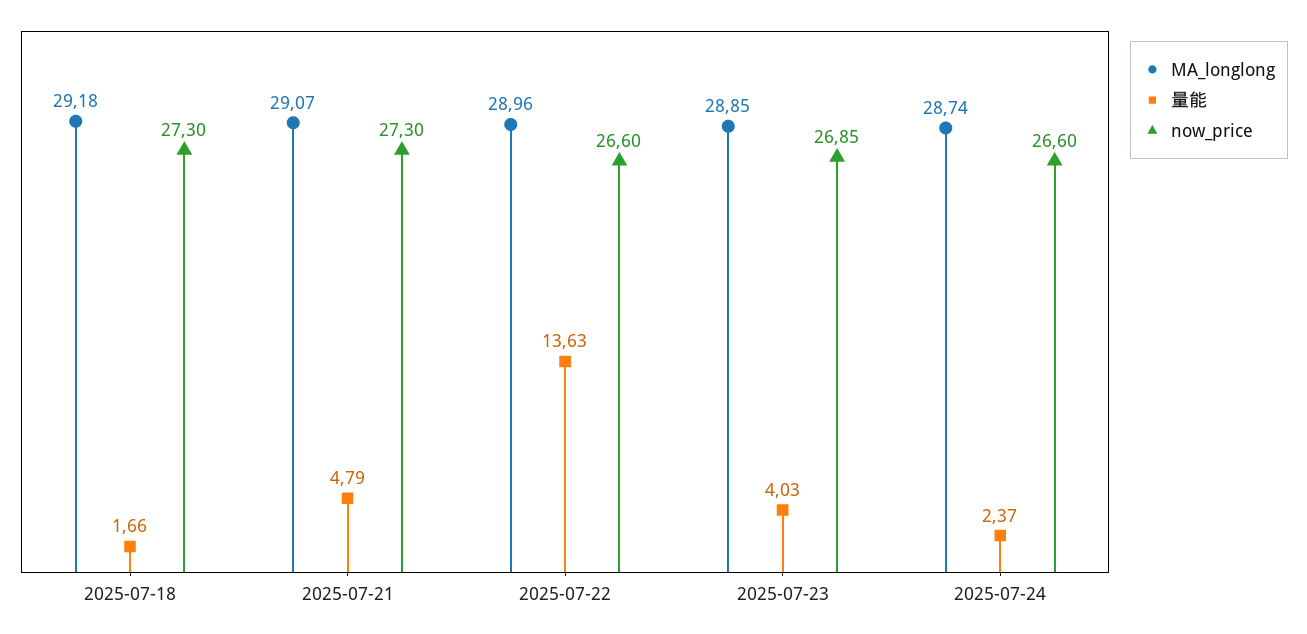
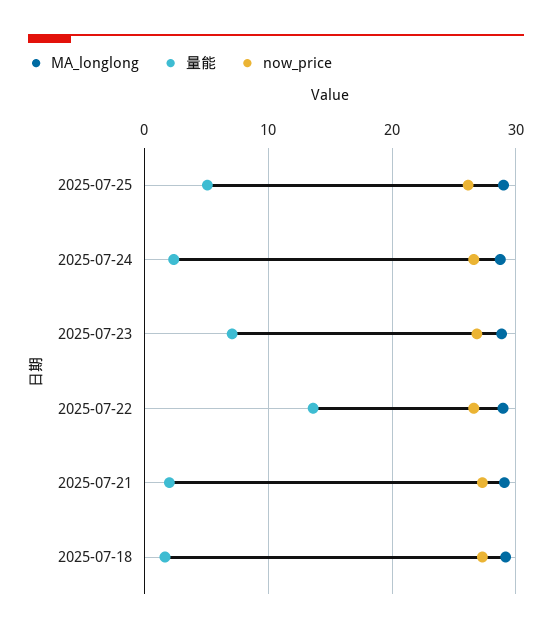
量能, 2025-07-21: 4.79 -> 2
量能, 2025-07-23: 4.03 -> 7
MA_longlong, 2025-07-25: none -> 29
量能, 2025-07-25: none -> 5
now_price, 2025-07-25: none -> 26

